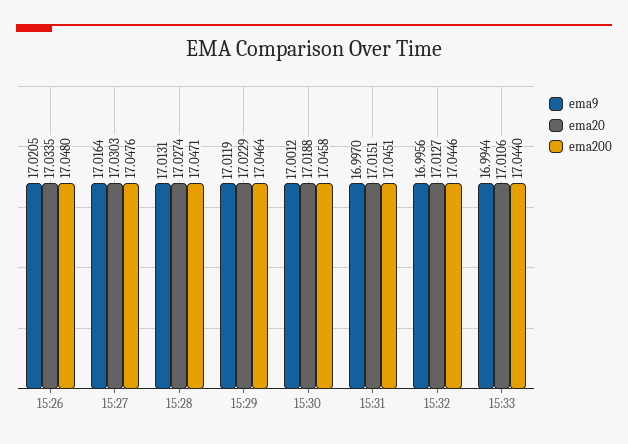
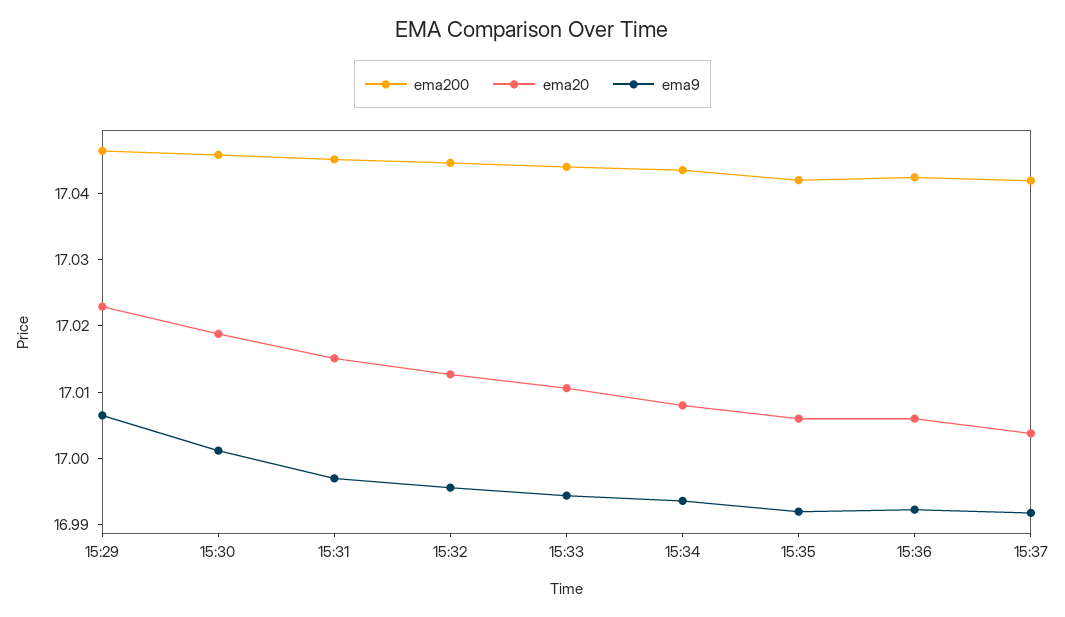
ema9, 15:26: 17.0205 -> none
ema20, 15:26: 17.0335 -> none
ema200, 15:26: 17.048 -> none
ema9, 15:27: 17.0164 -> none
ema20, 15:27: 17.0303 -> none
ema200, 15:27: 17.0476 -> none
ema9, 15:28: 17.0131 -> none
ema20, 15:28: 17.0274 -> none
ema200, 15:28: 17.0471 -> none
ema9, 15:29: 17.0119 -> 17.006
ema200, 15:34: none -> 17.044
ema20, 15:34: none -> 17.008
ema9, 15:34: none -> 16.994
ema200, 15:35: none -> 17.042
ema20, 15:35: none -> 17.006
ema9, 15:35: none -> 16.992
ema200, 15:36: none -> 17.042
ema20, 15:36: none -> 17.006
ema9, 15:36: none -> 16.992
ema200, 15:37: none -> 17.042
ema20, 15:37: none -> 17.004
ema9, 15:37: none -> 16.992

